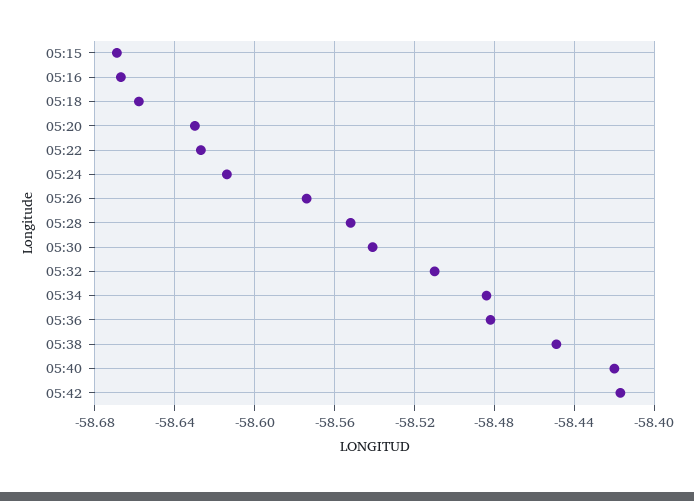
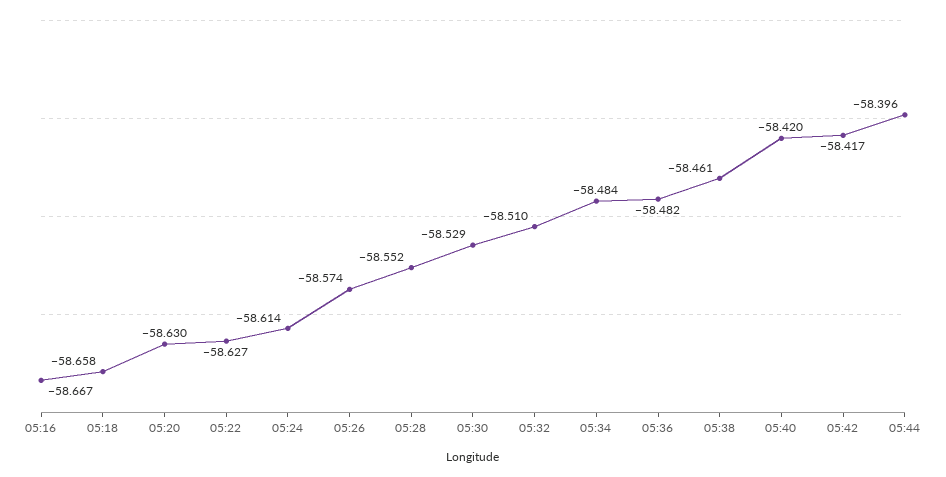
05:15: -58.67 -> none
05:30: -58.54 -> -58.529
05:38: -58.45 -> -58.461
05:44: none -> -58.396

